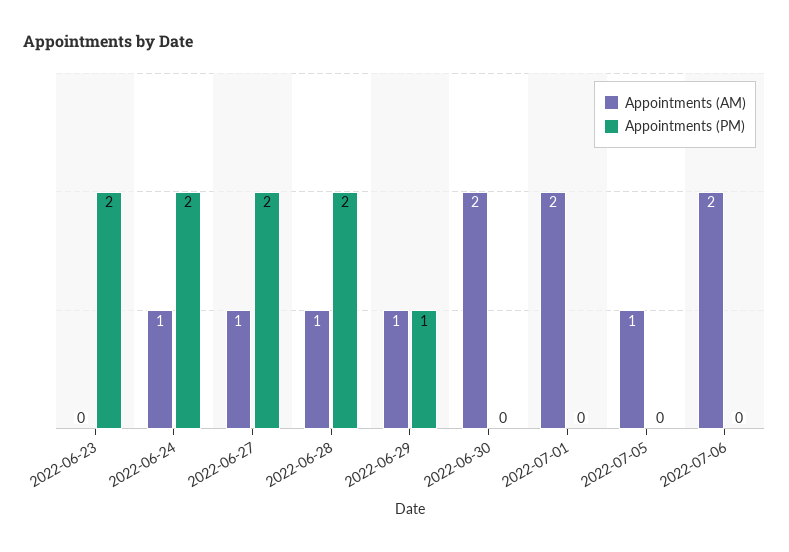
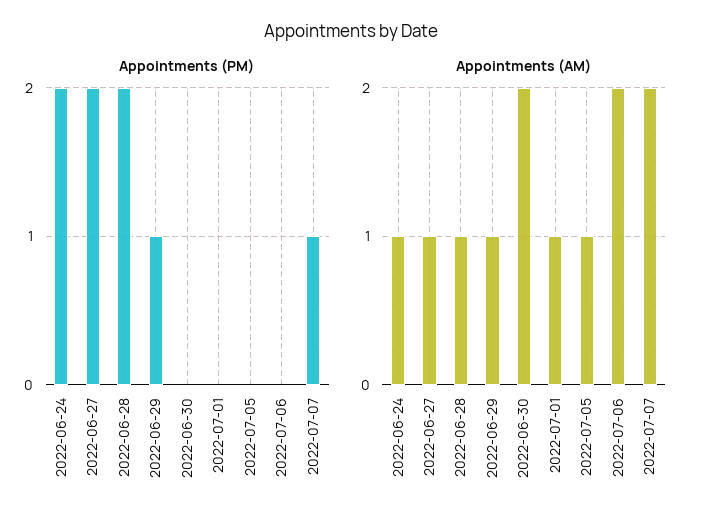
Appointments (AM), 2022-06-23: 0 -> none
Appointments (PM), 2022-06-23: 2 -> none
Appointments (AM), 2022-07-01: 2 -> 1
Appointments (PM), 2022-07-07: none -> 1
Appointments (AM), 2022-07-07: none -> 2

